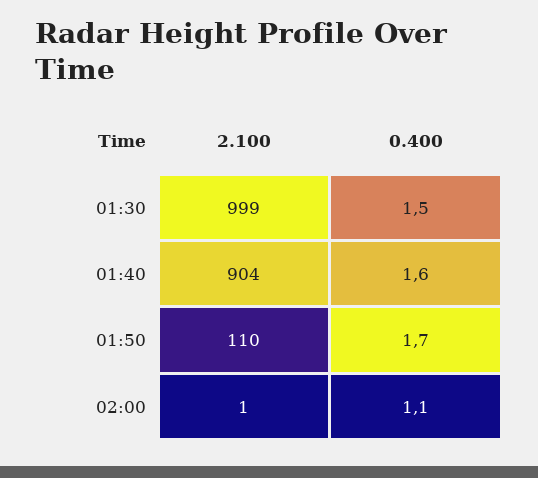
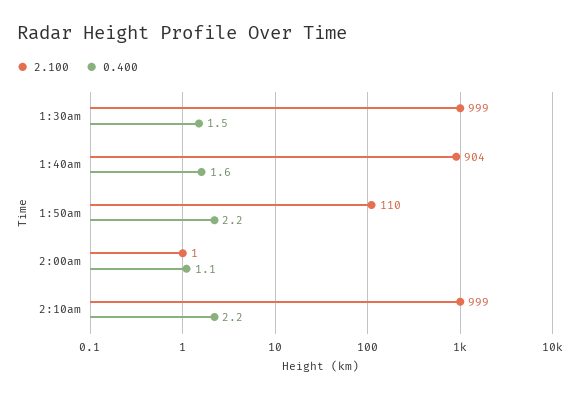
0.400, 01:50: 1.7 -> 2.2
2.100, 2:10am: none -> 999
0.400, 2:10am: none -> 2.2

